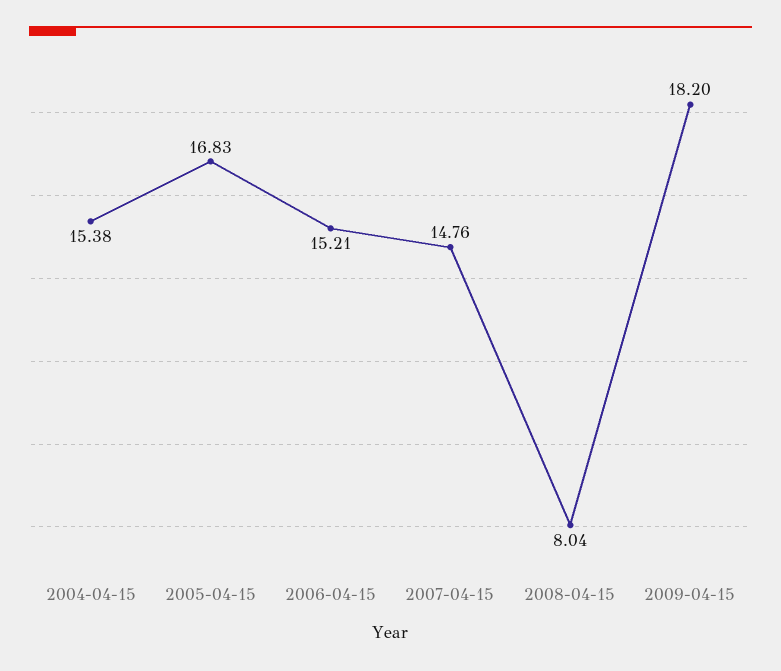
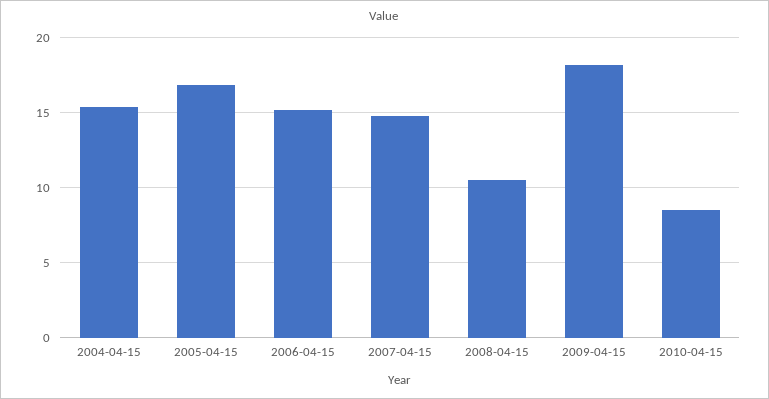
2008-04-15: 8.04 -> 10.5
2010-04-15: none -> 8.5

